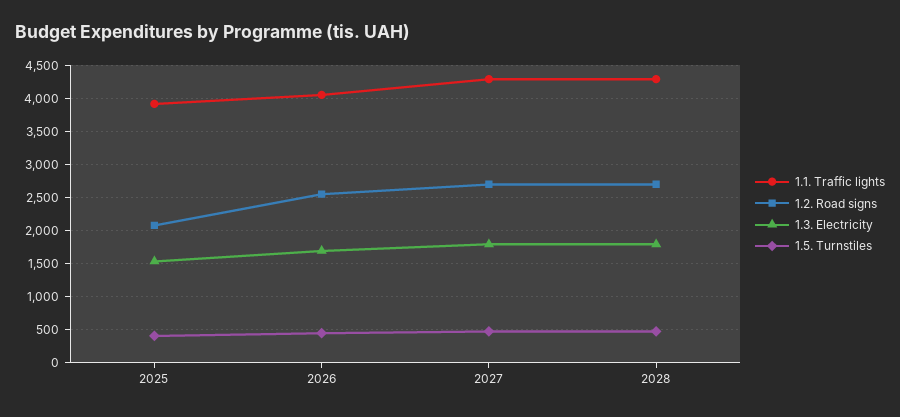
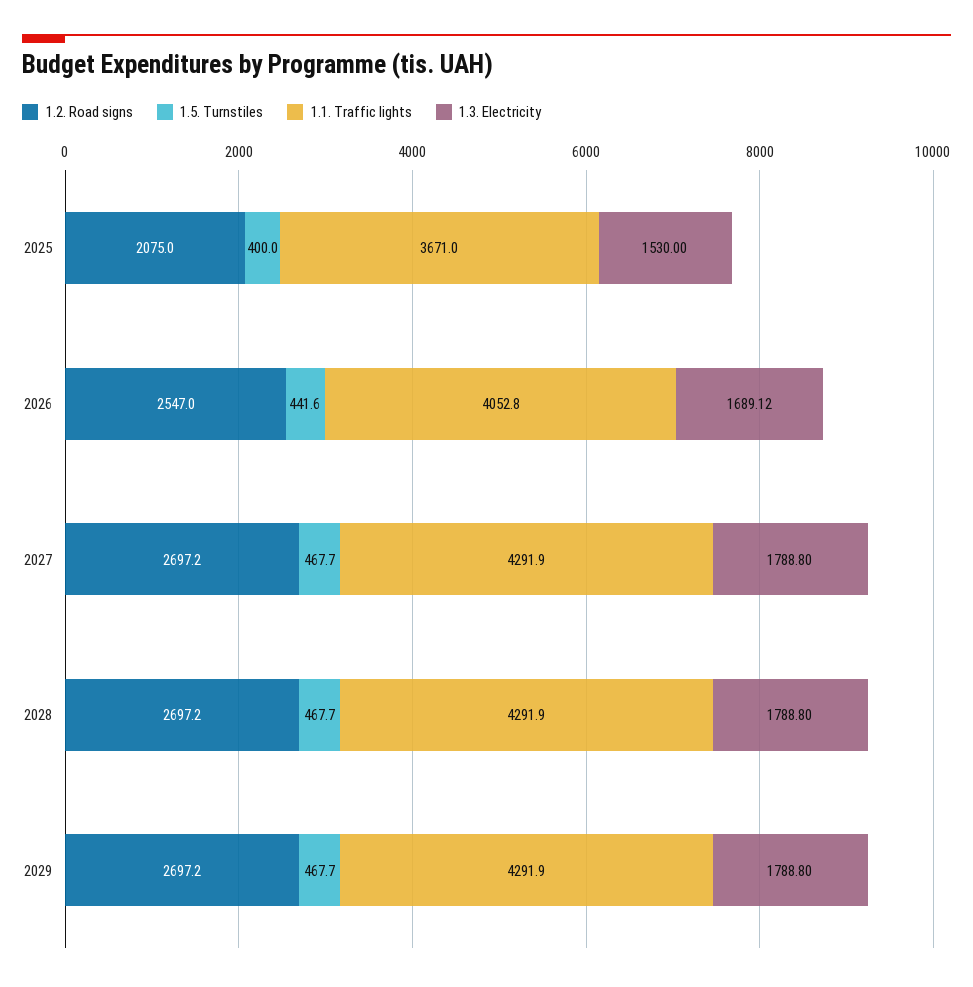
1.1. Traffic lights, 2025: 3900 -> 3671
1.2. Road signs, 2029: none -> 2697.2
1.5. Turnstiles, 2029: none -> 467.7
1.1. Traffic lights, 2029: none -> 4291.9
1.3. Electricity, 2029: none -> 1788.8

